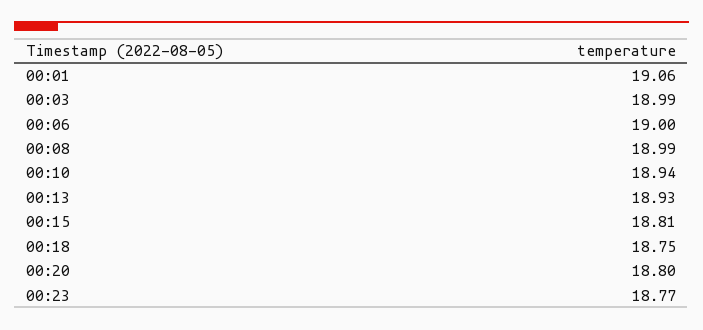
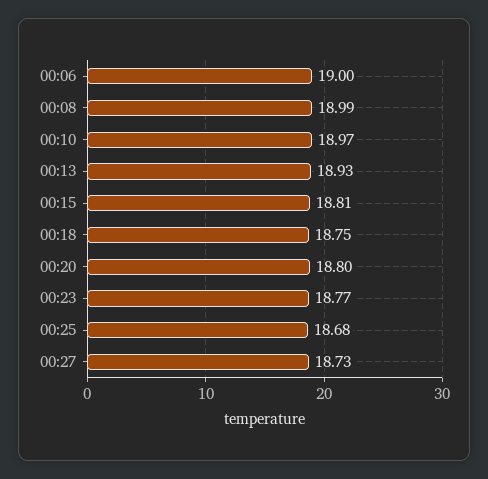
00:01: 19.06 -> none
00:03: 18.99 -> none
00:10: 18.94 -> 18.97
00:25: none -> 18.68
00:27: none -> 18.73

